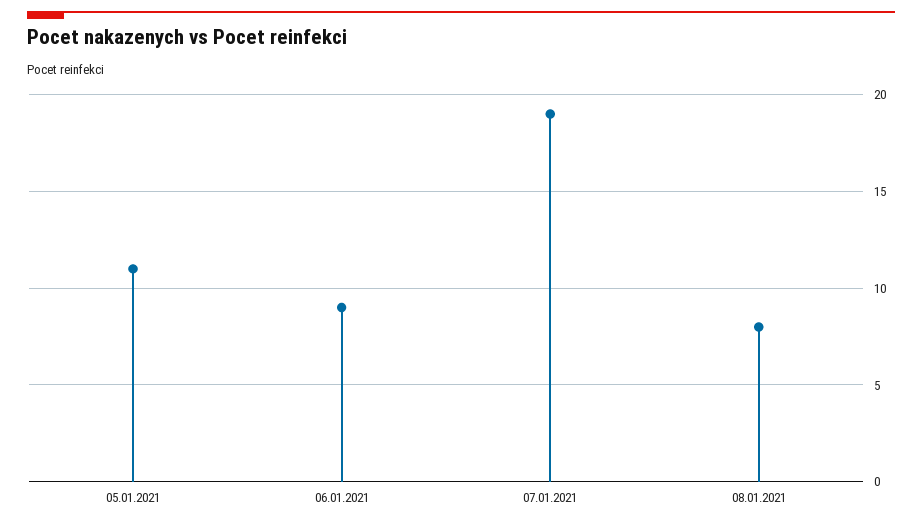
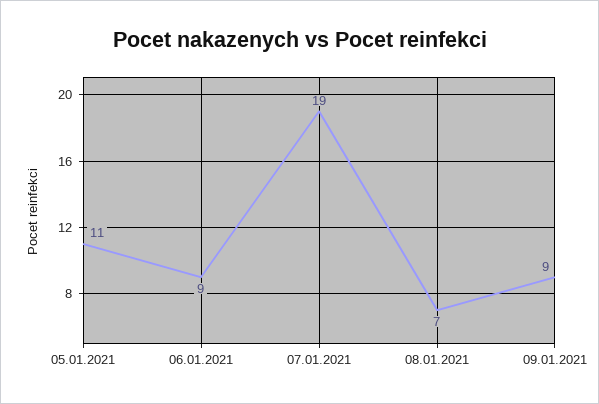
08.01.2021: 8 -> 7
09.01.2021: none -> 9

